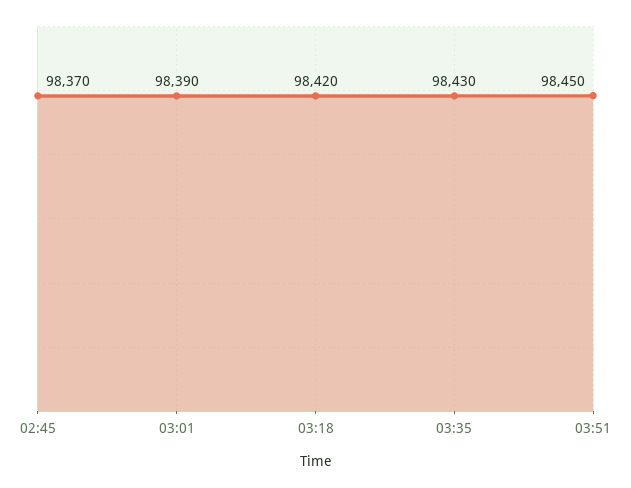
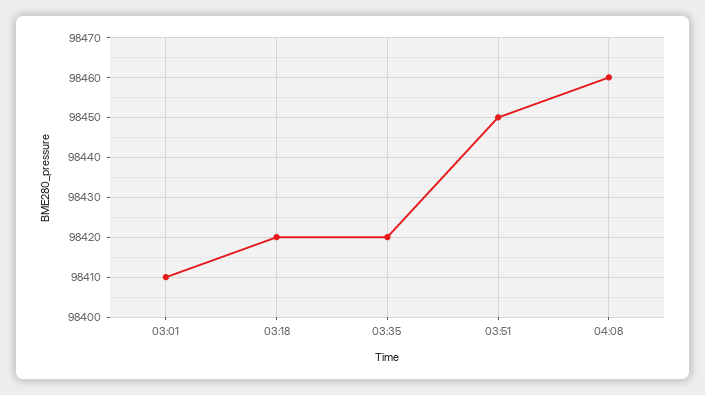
02:45: 98370 -> none
03:01: 98390 -> 98410
03:35: 98430 -> 98420
04:08: none -> 98460

